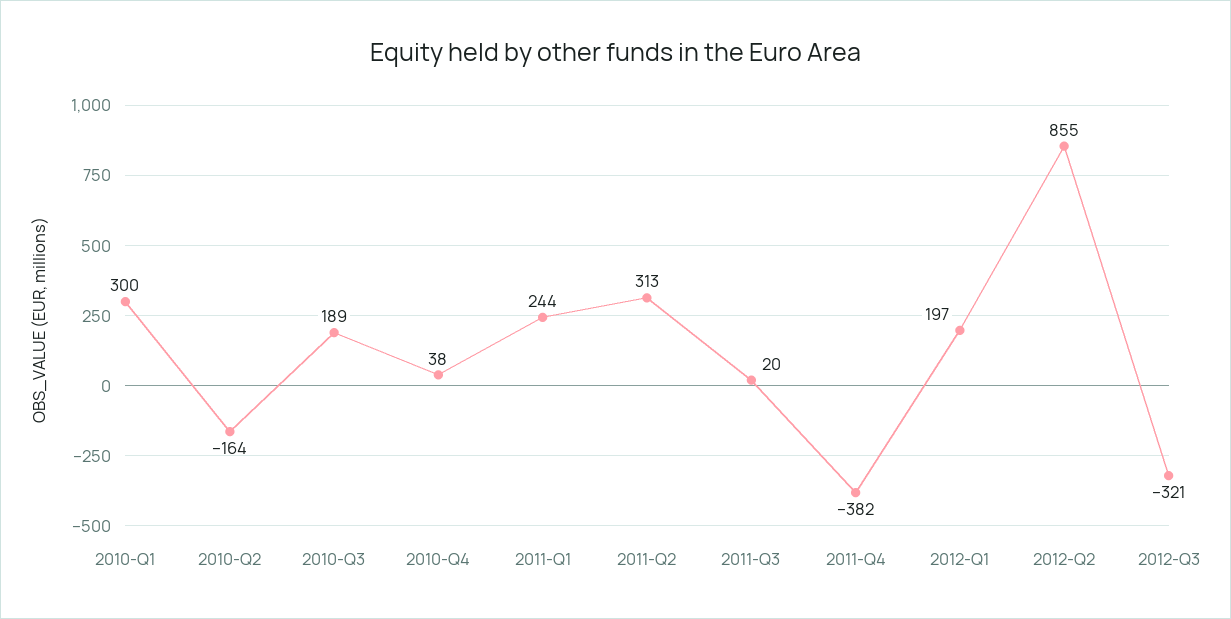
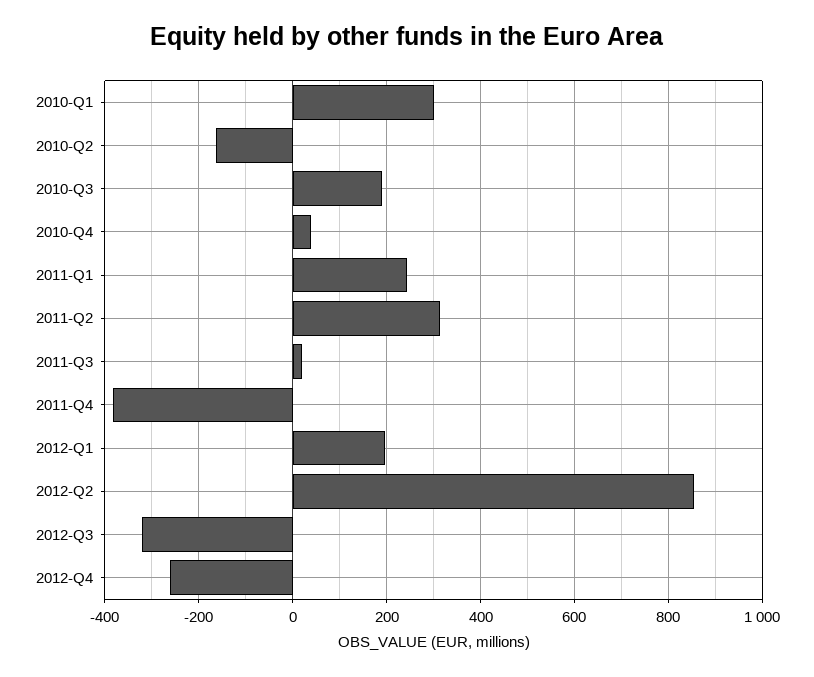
2012-Q4: none -> -260

